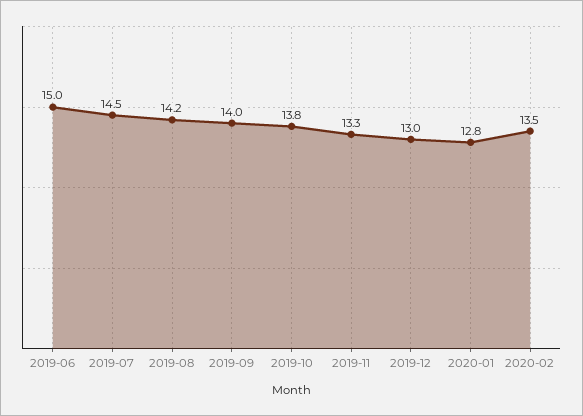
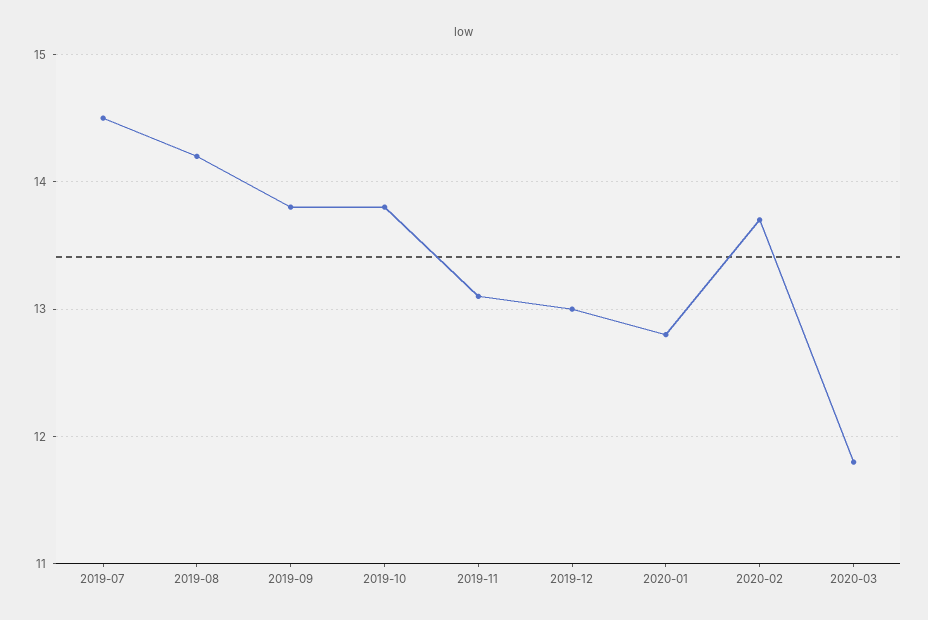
2019-06: 15 -> none
2019-09: 14 -> 13.8
2019-11: 13.3 -> 13.1
2020-02: 13.5 -> 13.7
2020-03: none -> 11.8

